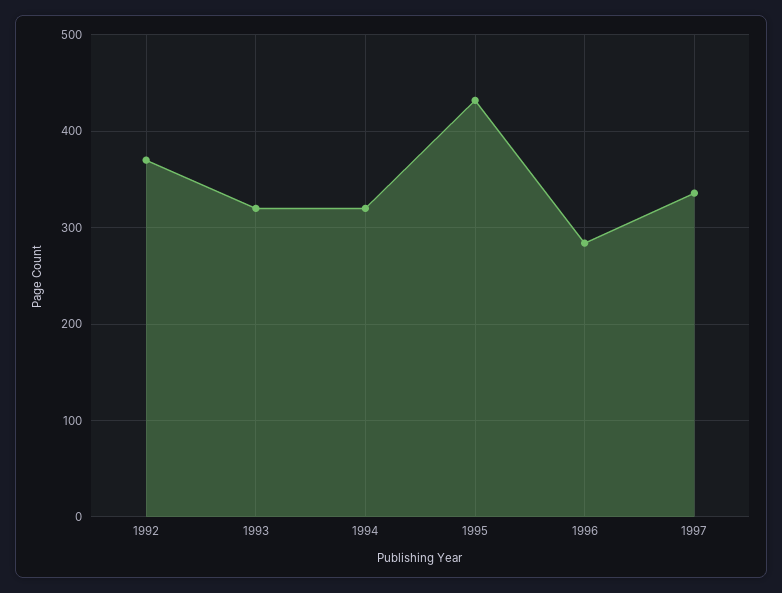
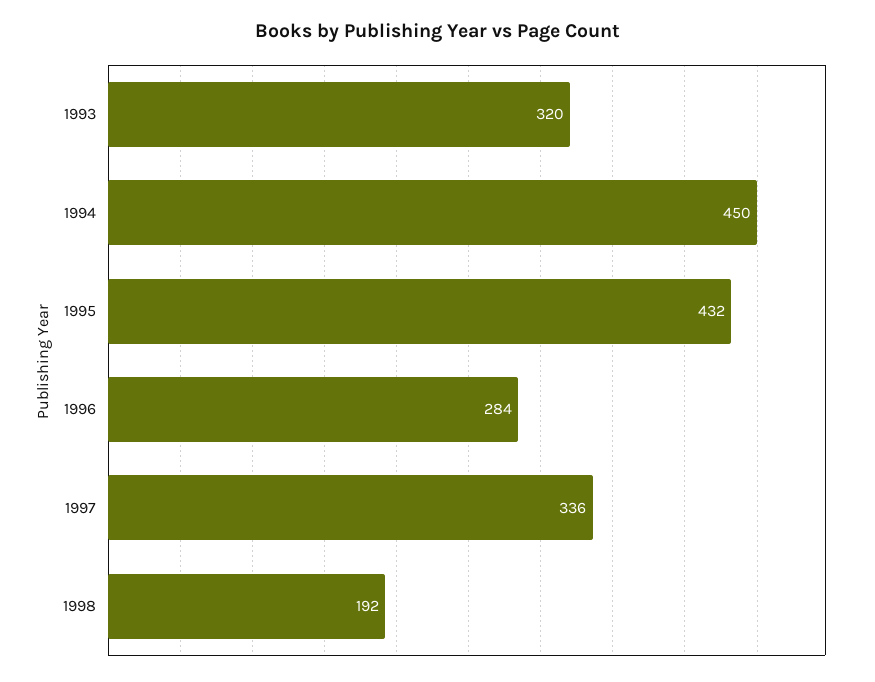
1992: 370 -> none
1994: 320 -> 450
1998: none -> 192

